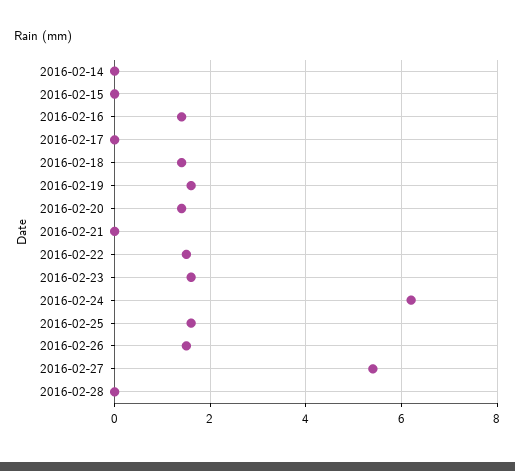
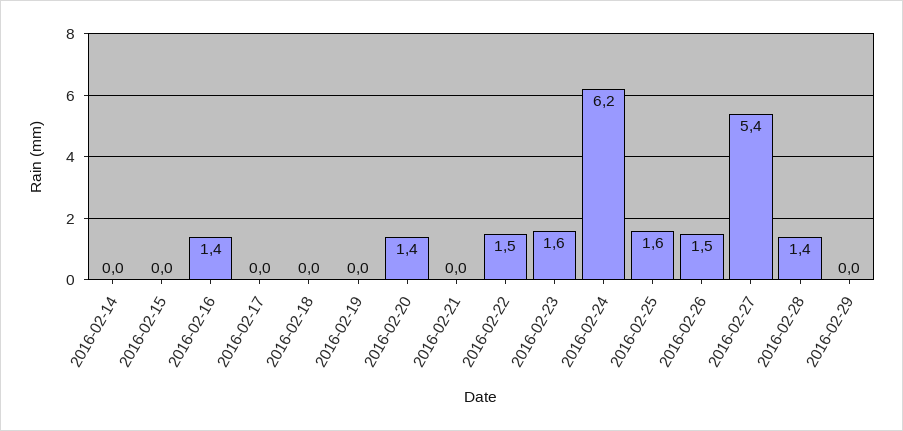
2016-02-18: 1.5 -> 0
2016-02-19: 1.5 -> 0
2016-02-28: 0 -> 1.4
2016-02-29: none -> 0

